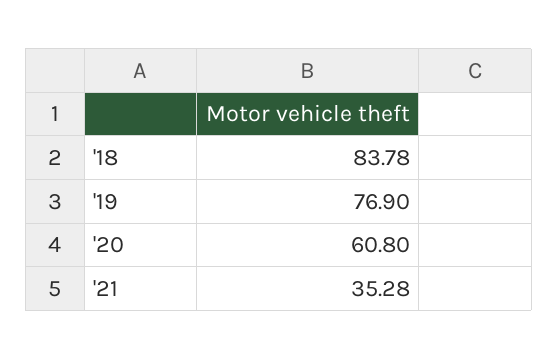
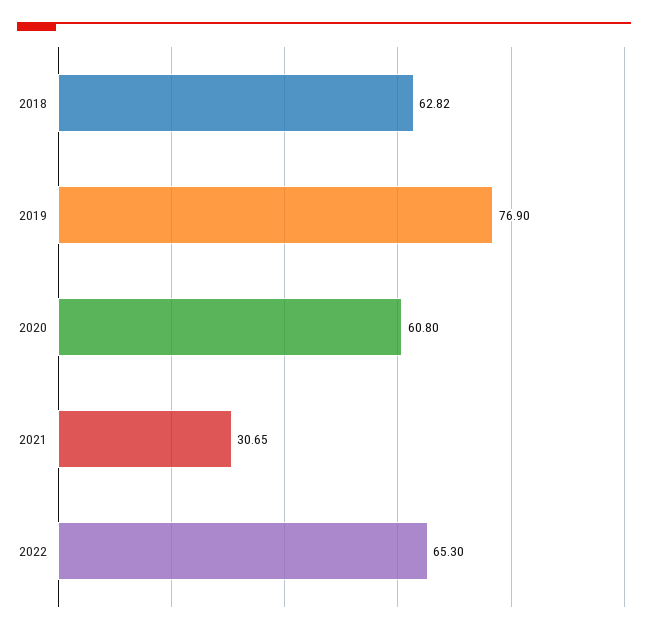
'18: 83.78 -> 62.82
'21: 35.28 -> 30.65
2022: none -> 65.3

